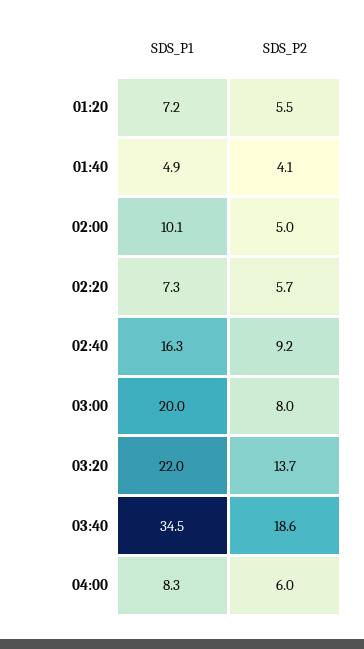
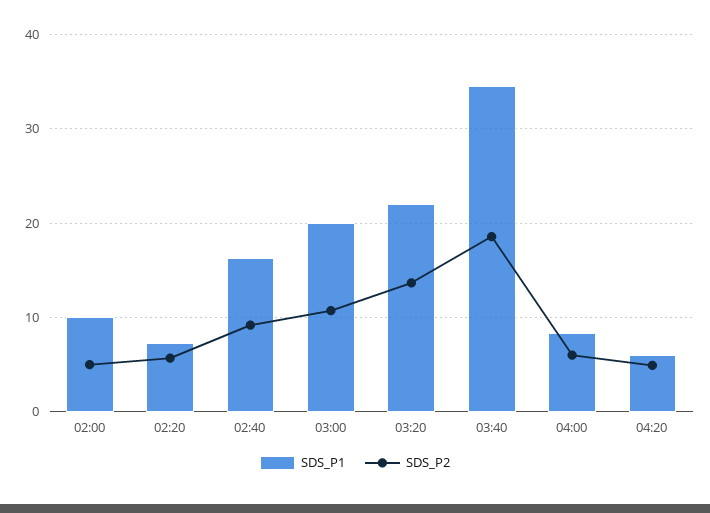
SDS_P1, 01:20: 7.2 -> none
SDS_P2, 01:20: 5.5 -> none
SDS_P1, 01:40: 4.9 -> none
SDS_P2, 01:40: 4.1 -> none
SDS_P2, 03:00: 8 -> 11
SDS_P1, 04:20: none -> 6
SDS_P2, 04:20: none -> 5

